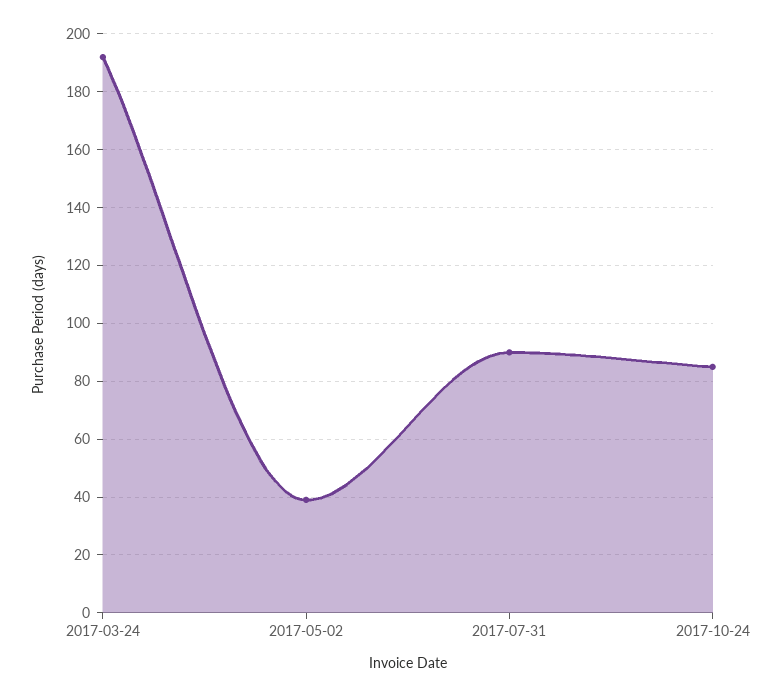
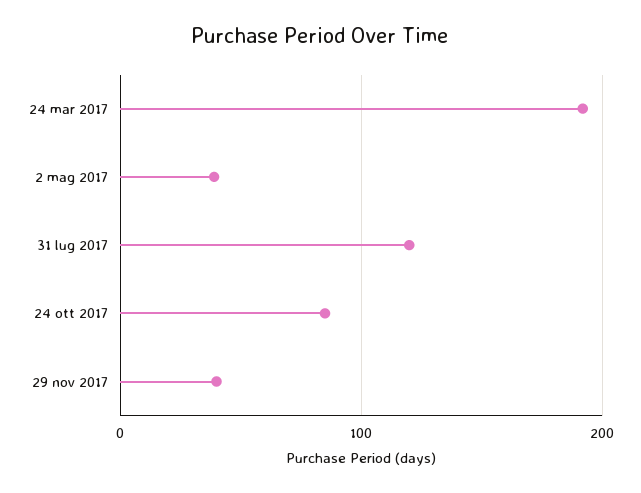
2017-07-31: 90 -> 120
29 nov 2017: none -> 40

